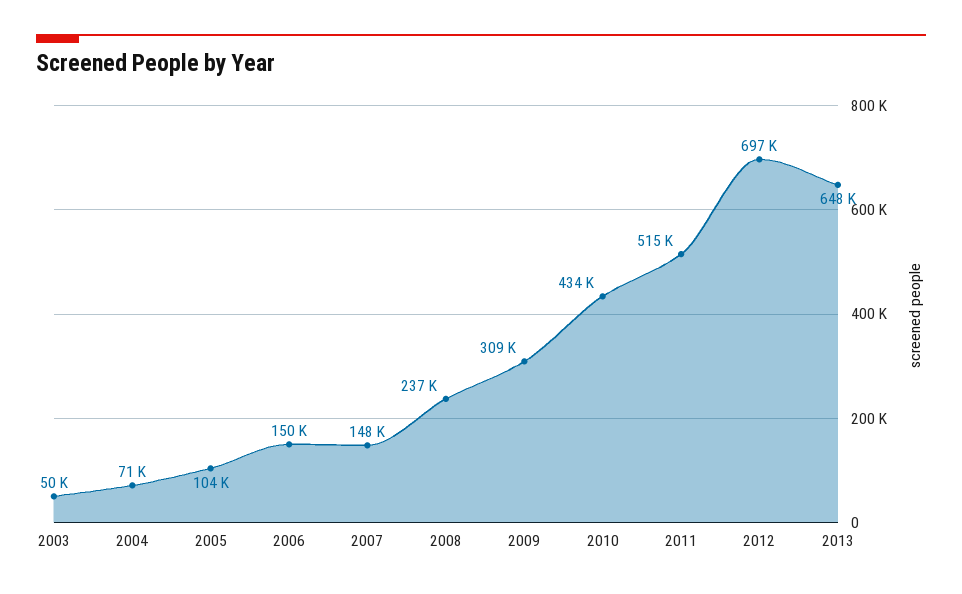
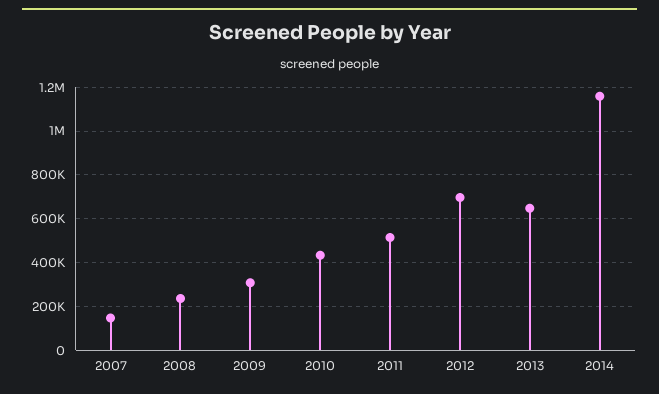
2003: 50000 -> none
2004: 71000 -> none
2005: 104000 -> none
2006: 150000 -> none
2014: none -> 1150000

